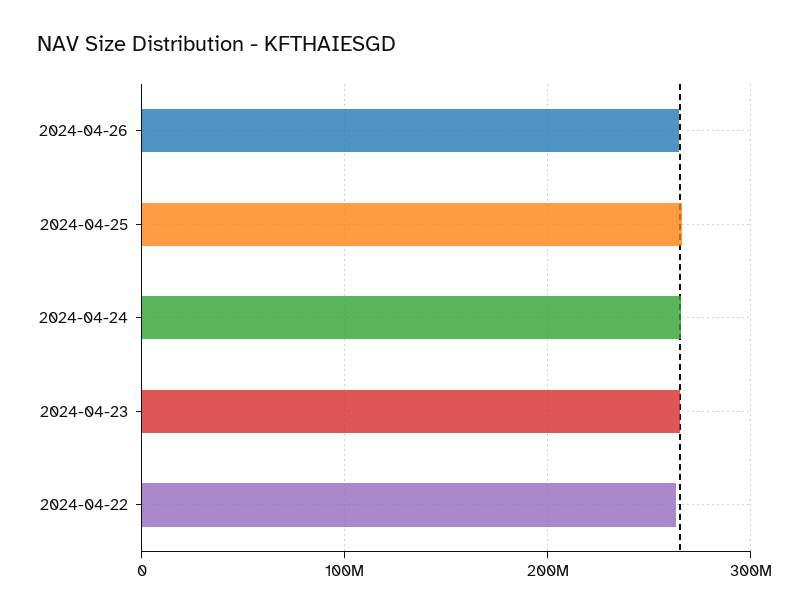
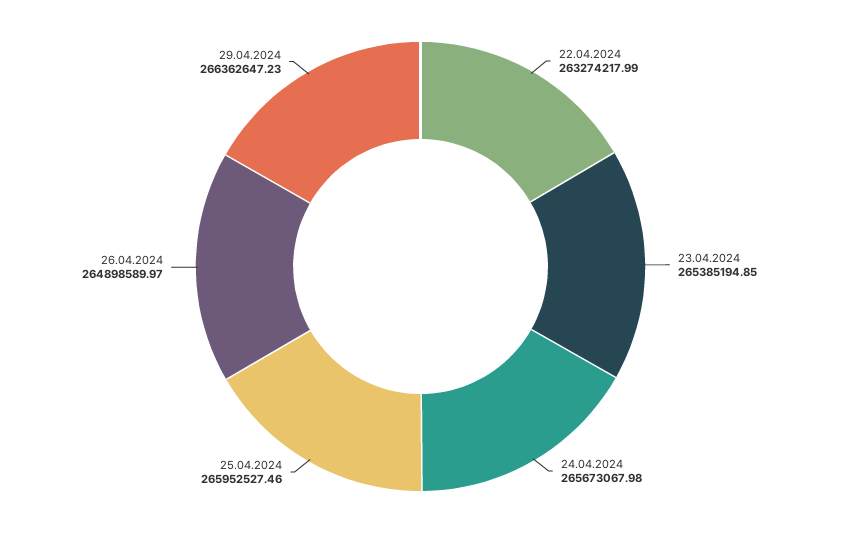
29.04.2024: none -> 266362647.23

